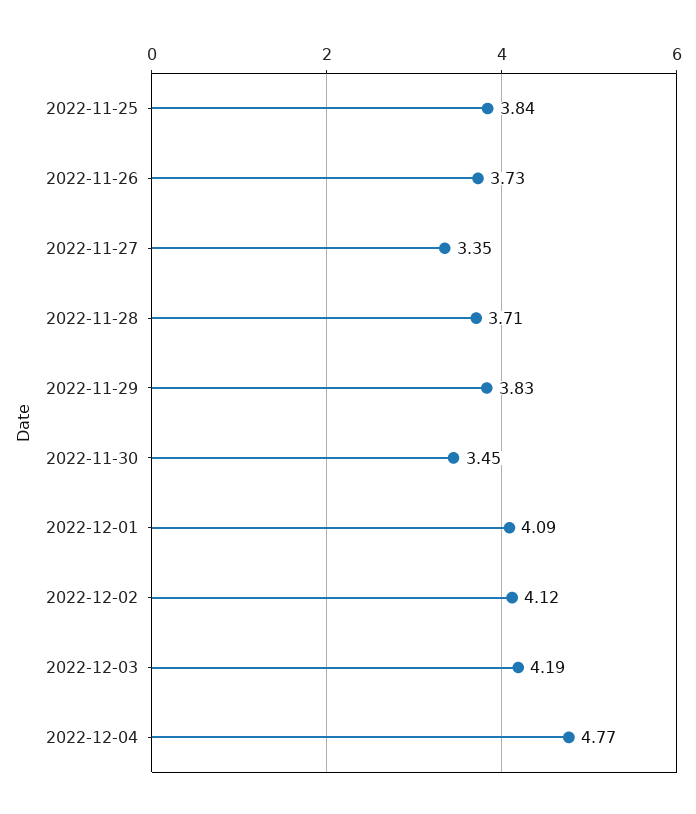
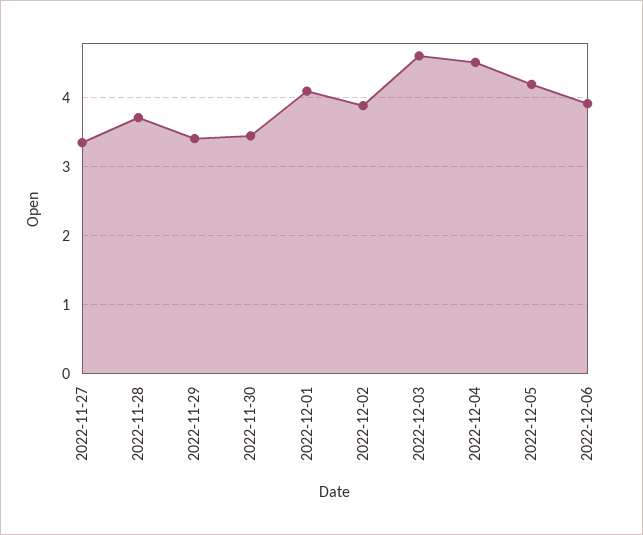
2022-11-25: 3.84 -> none
2022-11-26: 3.73 -> none
2022-11-29: 3.83 -> 3.4
2022-12-02: 4.12 -> 3.9
2022-12-03: 4.19 -> 4.6
2022-12-04: 4.77 -> 4.5
2022-12-05: none -> 4.2
2022-12-06: none -> 3.9

